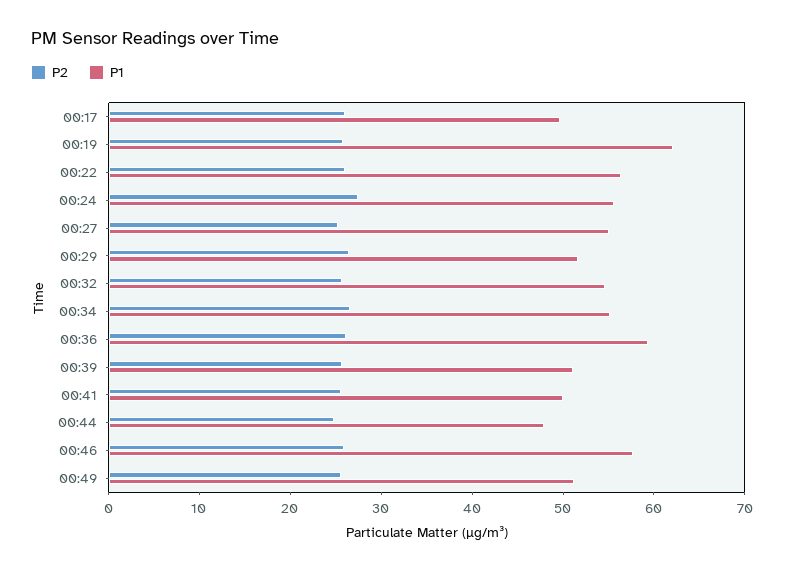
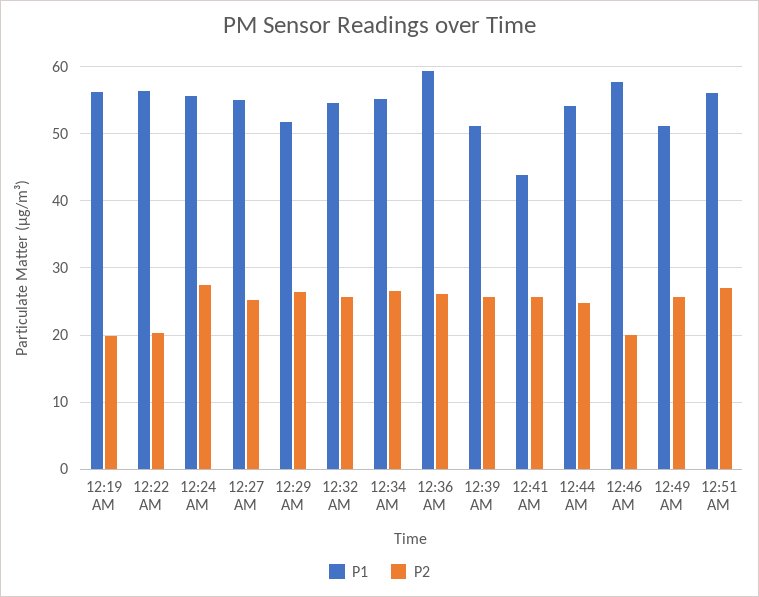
P2, 00:17: 26 -> none
P1, 00:17: 50 -> none
P2, 00:19: 26 -> 20
P1, 00:19: 62 -> 56
P2, 00:22: 26 -> 20
P1, 00:41: 50 -> 44
P1, 00:44: 48 -> 54
P2, 00:46: 26 -> 20
P1, 12:51 AM: none -> 56
P2, 12:51 AM: none -> 27

